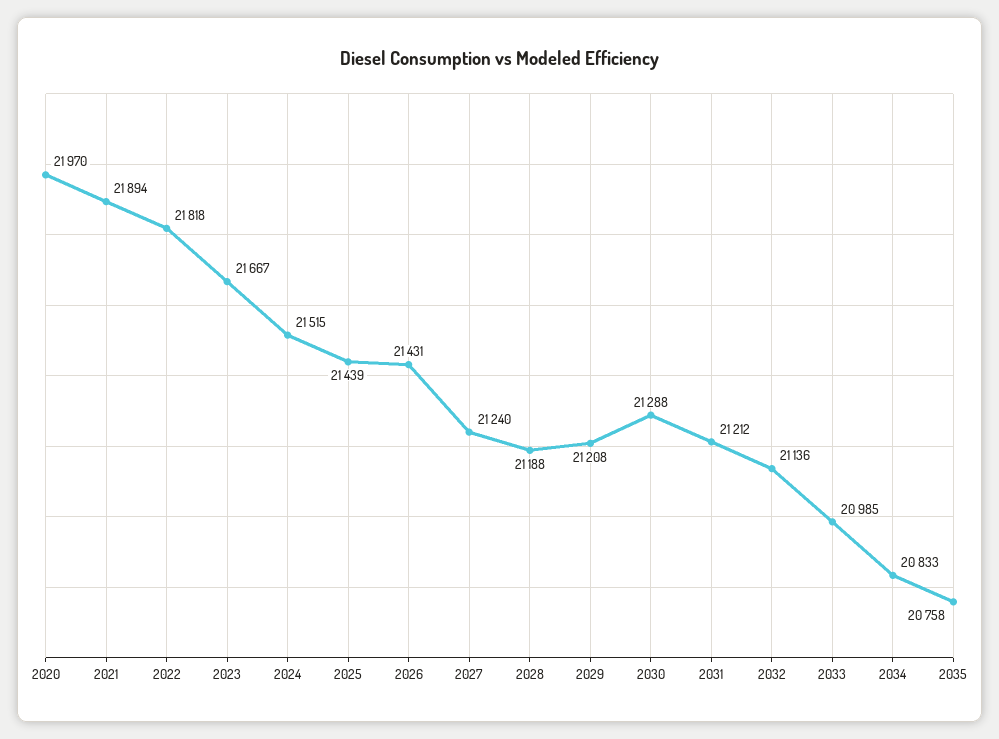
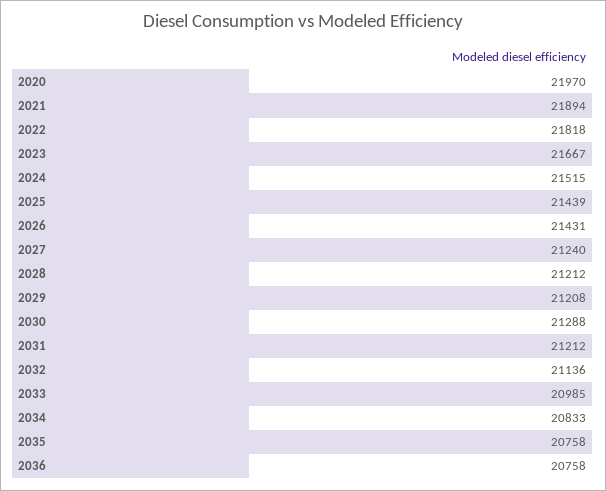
2028: 21188 -> 21212
2036: none -> 20758

